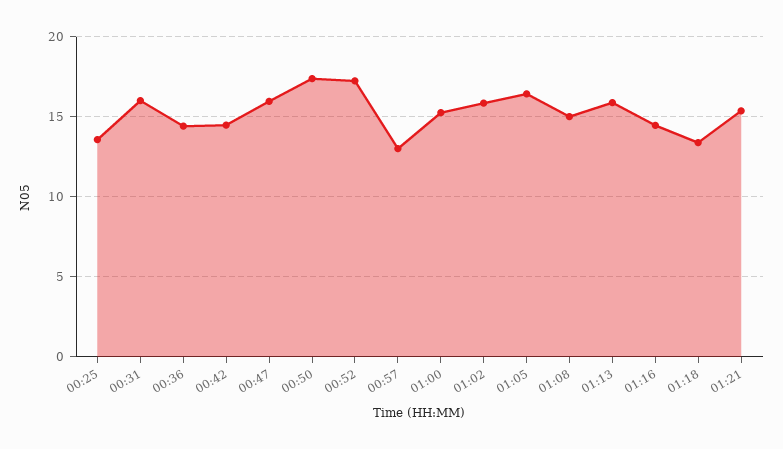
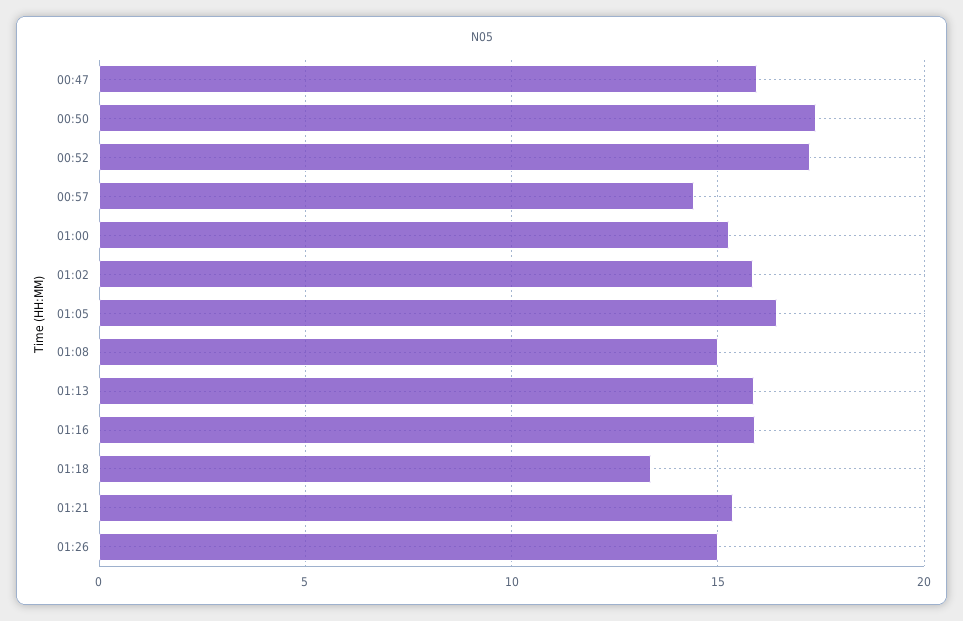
00:25: 13.5 -> none
00:31: 16 -> none
00:36: 14.5 -> none
00:42: 14.5 -> none
00:57: 13 -> 14.5
01:16: 14.5 -> 16
01:26: none -> 15

